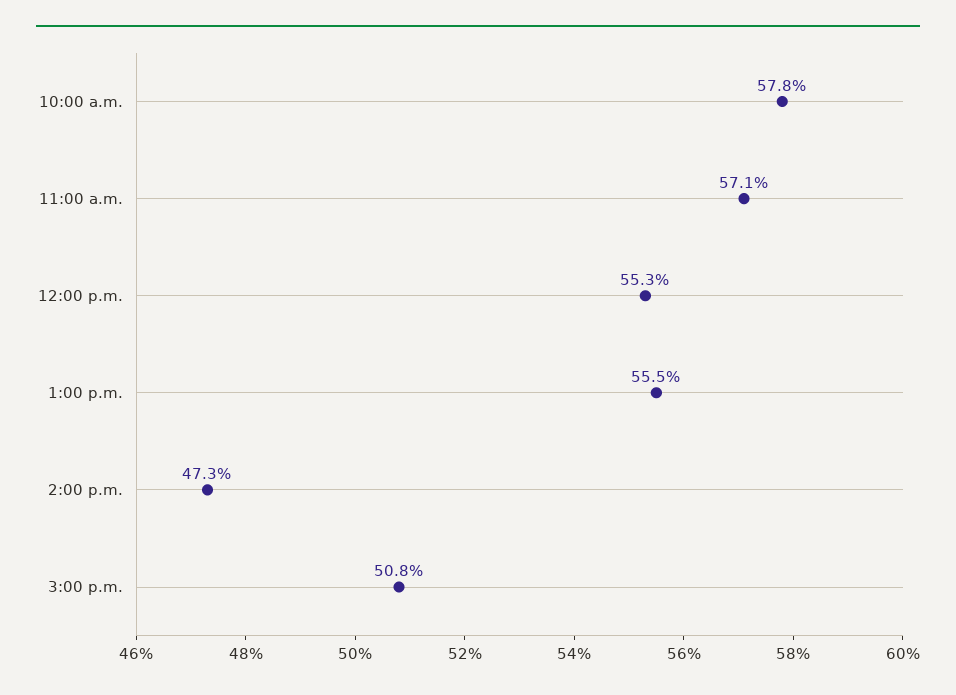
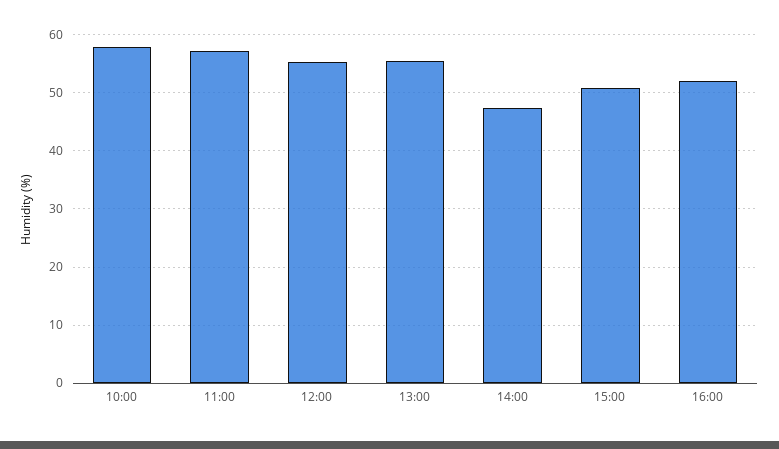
16:00: none -> 52

